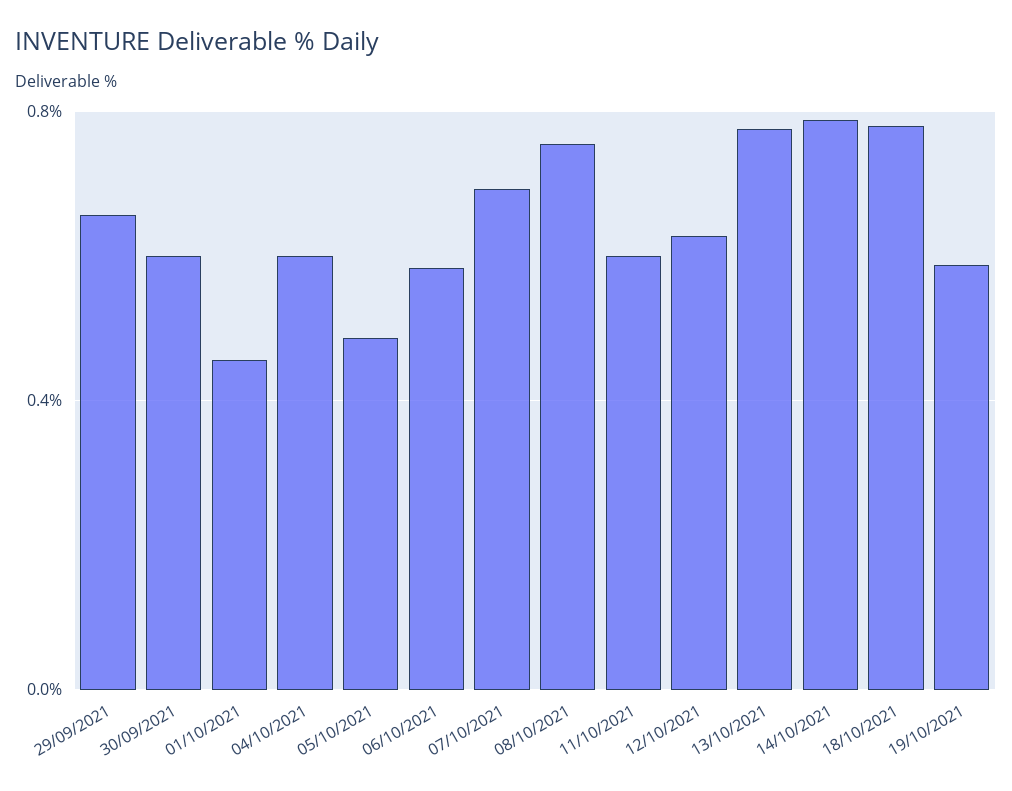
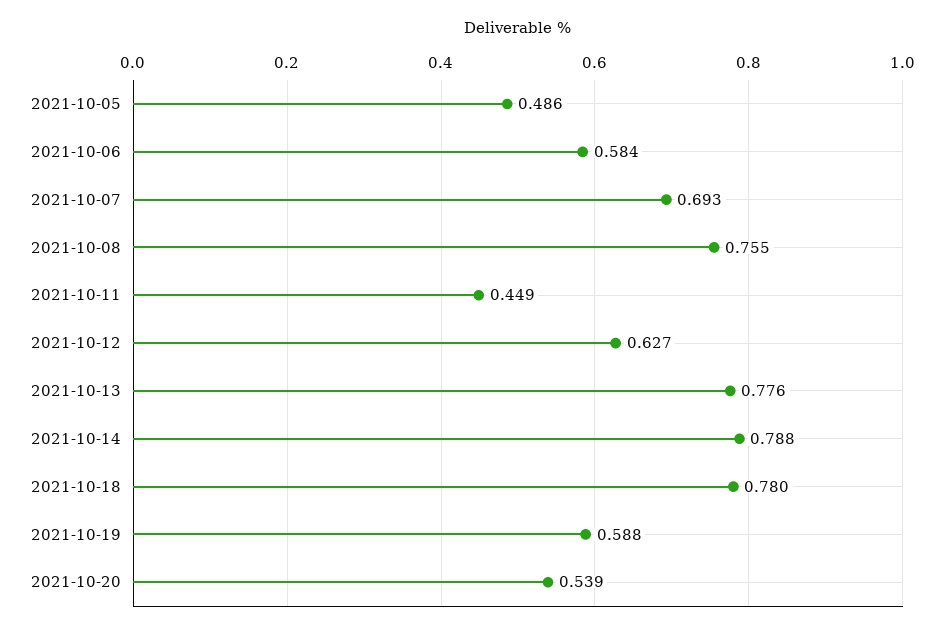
29/09/2021: 0.65 -> none
30/09/2021: 0.6 -> none
01/10/2021: 0.45 -> none
04/10/2021: 0.6 -> none
11/10/2021: 0.6 -> 0.449
2021-10-20: none -> 0.539

